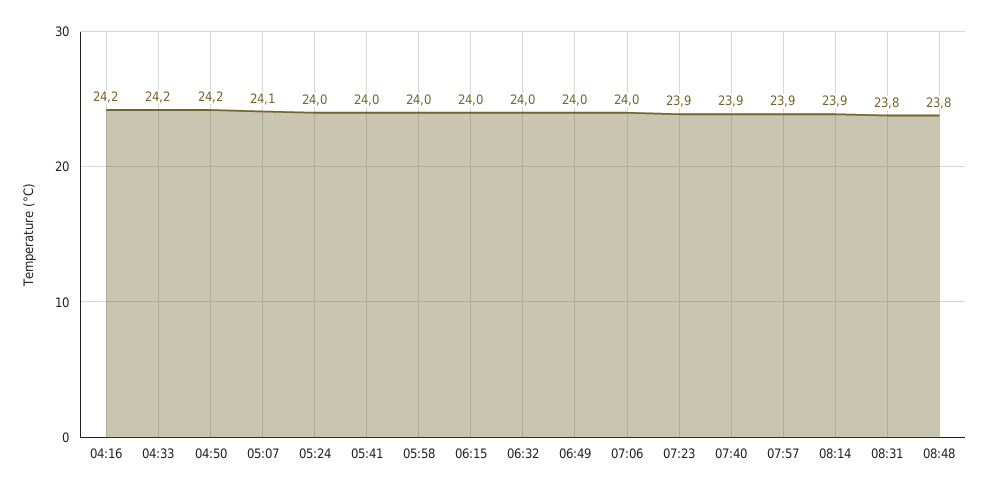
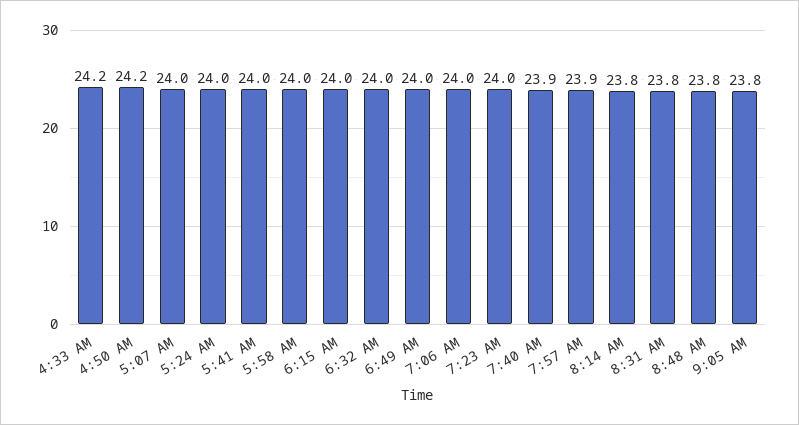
04:16: 24.2 -> none
05:07: 24.1 -> 24
07:23: 23.9 -> 24
08:14: 23.9 -> 23.8
9:05 AM: none -> 23.8

